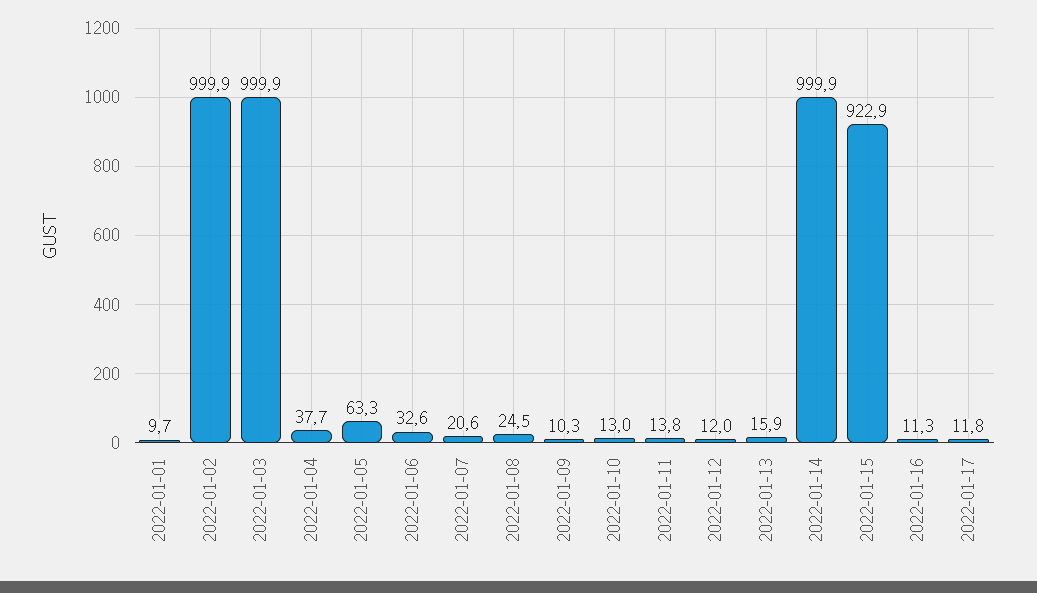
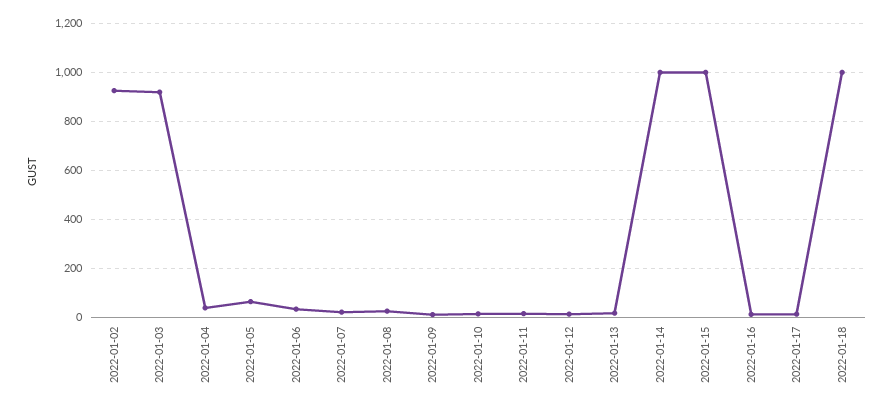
2022-01-01: 9.7 -> none
2022-01-02: 999.9 -> 925
2022-01-03: 999.9 -> 925
2022-01-15: 922.9 -> 1000
2022-01-18: none -> 1000

